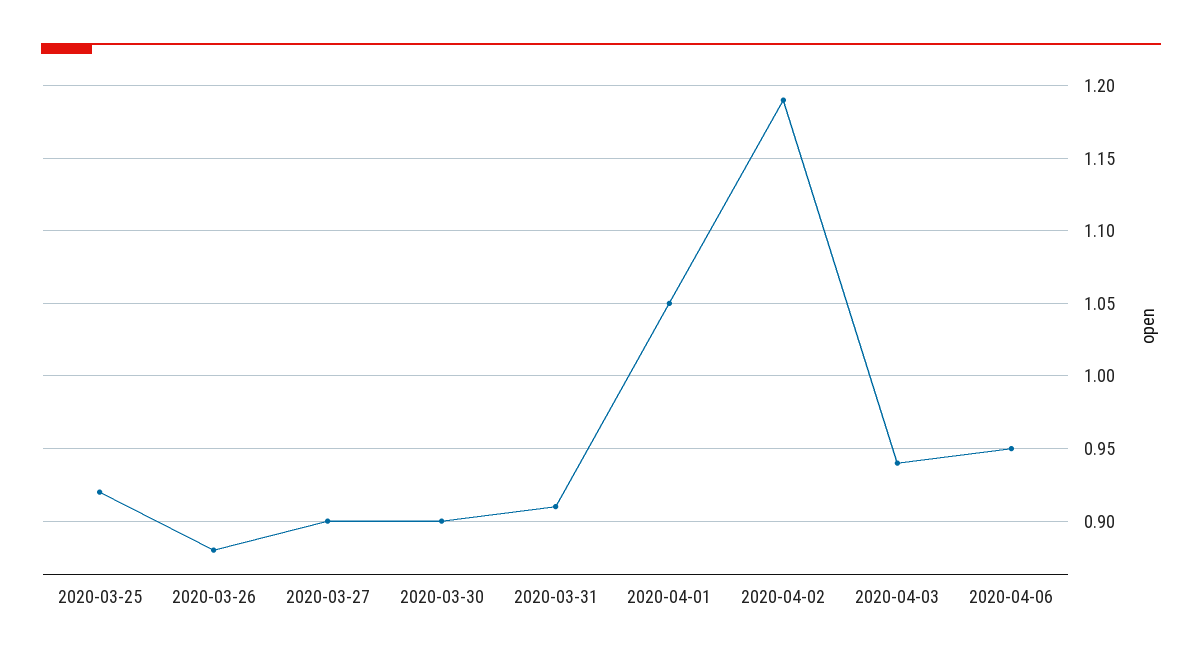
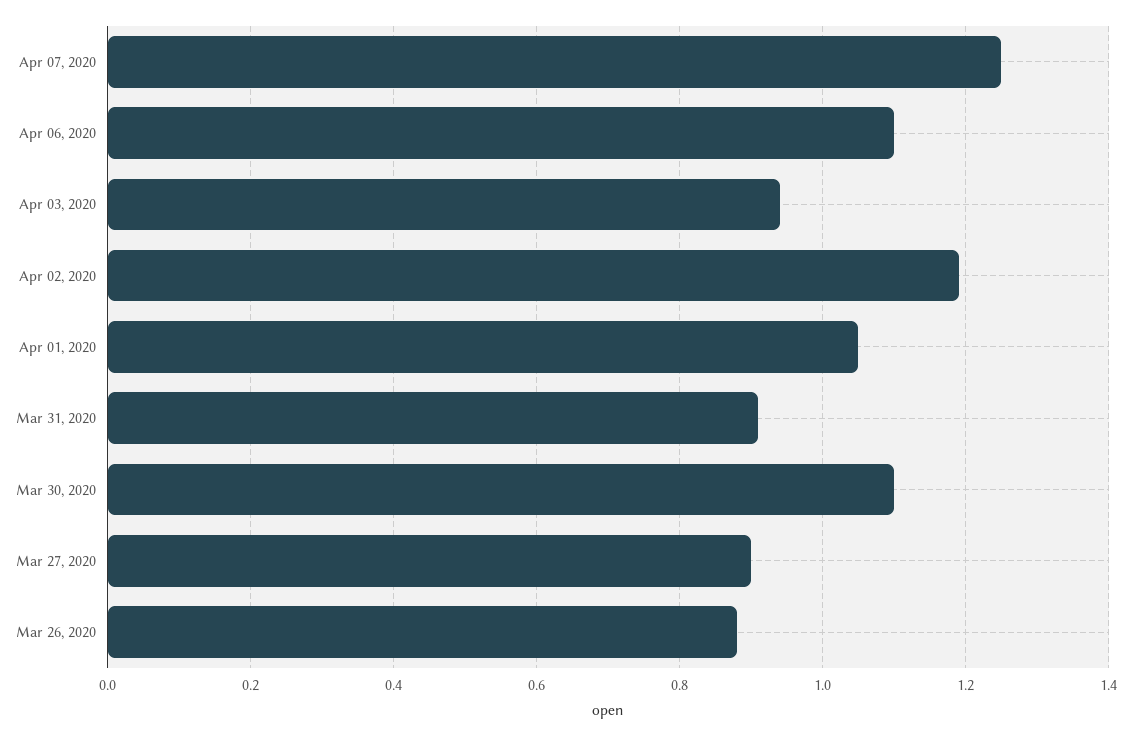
2020-03-25: 0.92 -> none
2020-03-30: 0.9 -> 1.1
2020-04-06: 0.95 -> 1.1
Apr 07, 2020: none -> 1.25

